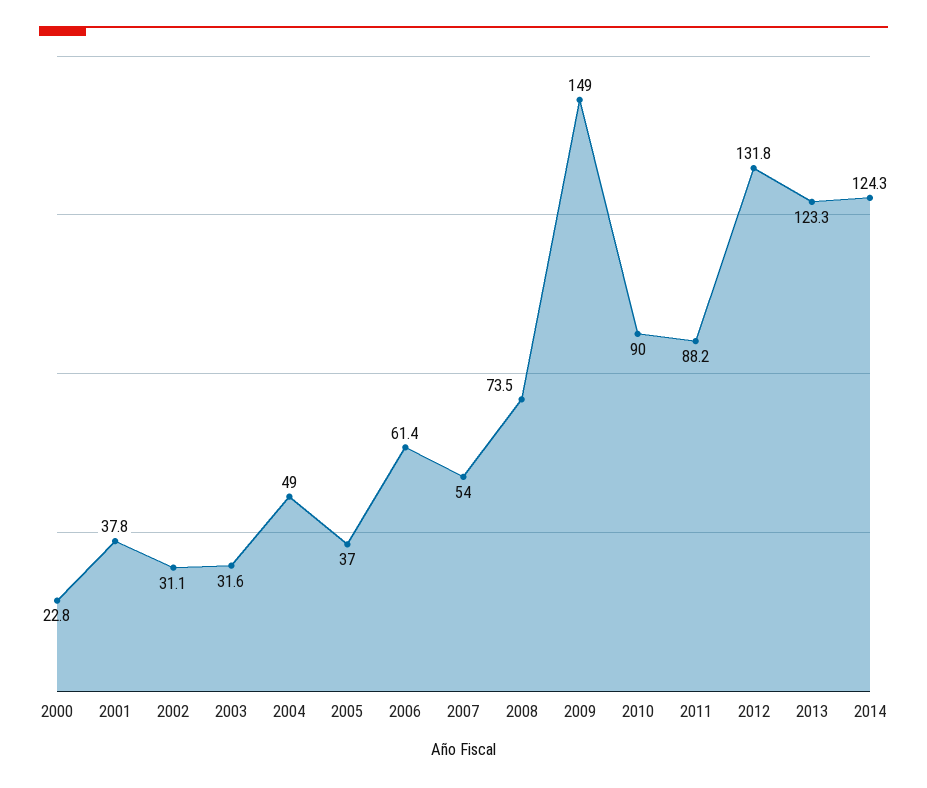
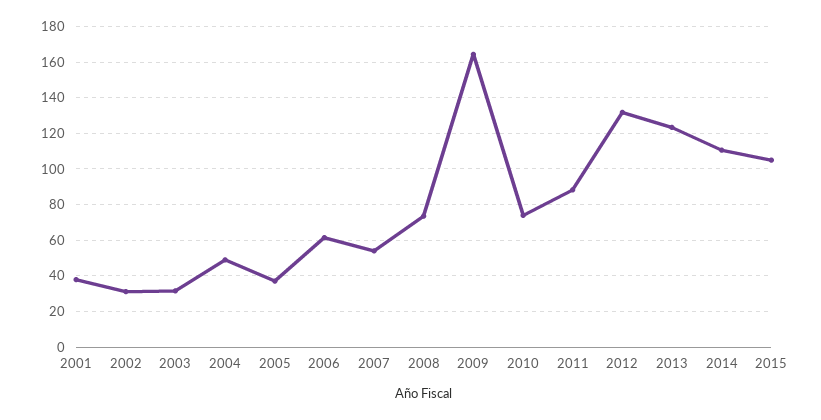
2000: 22.8 -> none
2009: 149 -> 165
2010: 90 -> 75
2014: 124.3 -> 110
2015: none -> 105

